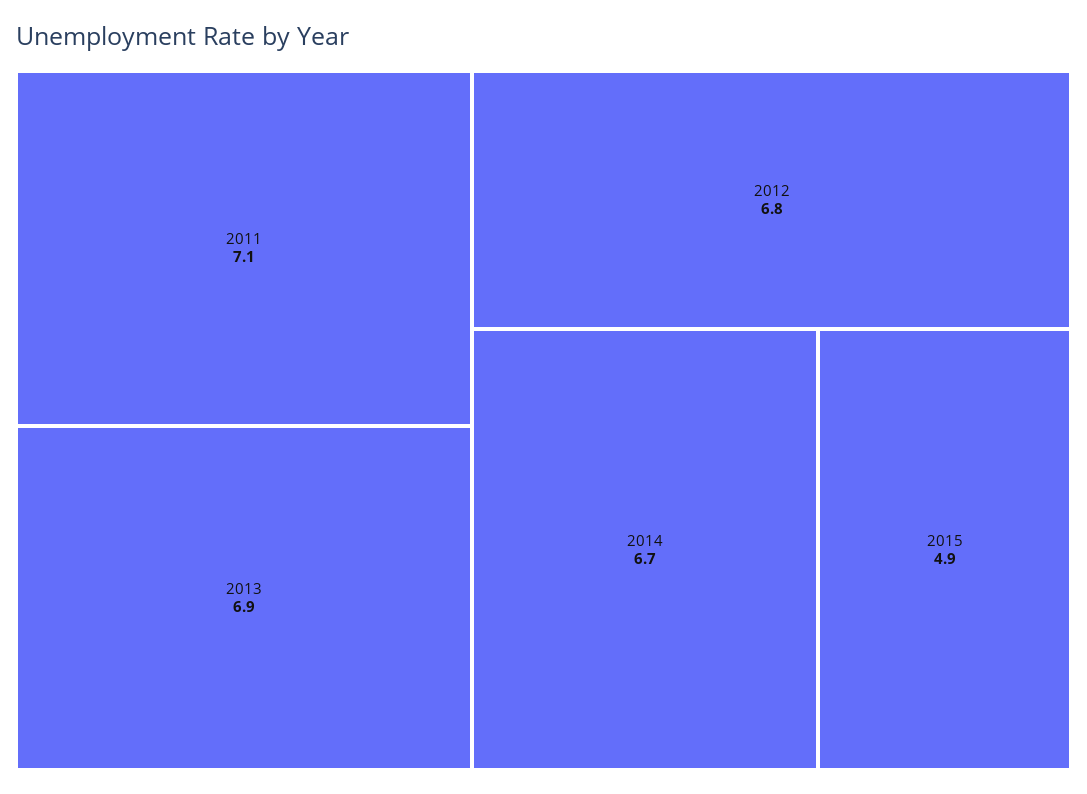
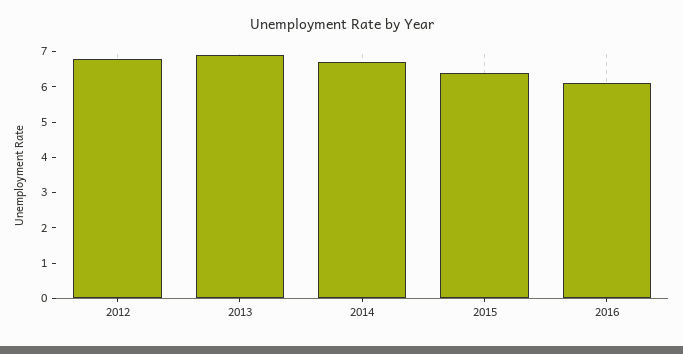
2011: 7.1 -> none
2015: 4.9 -> 6.5
2016: none -> 6

